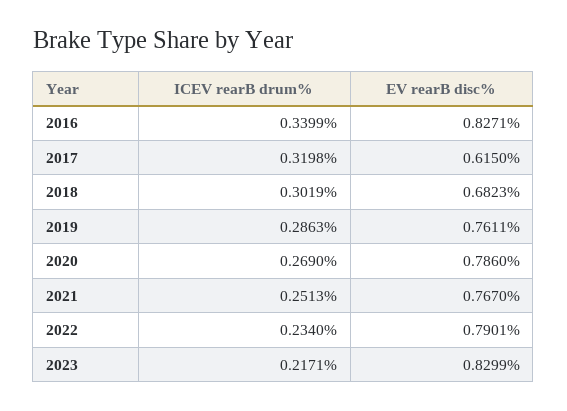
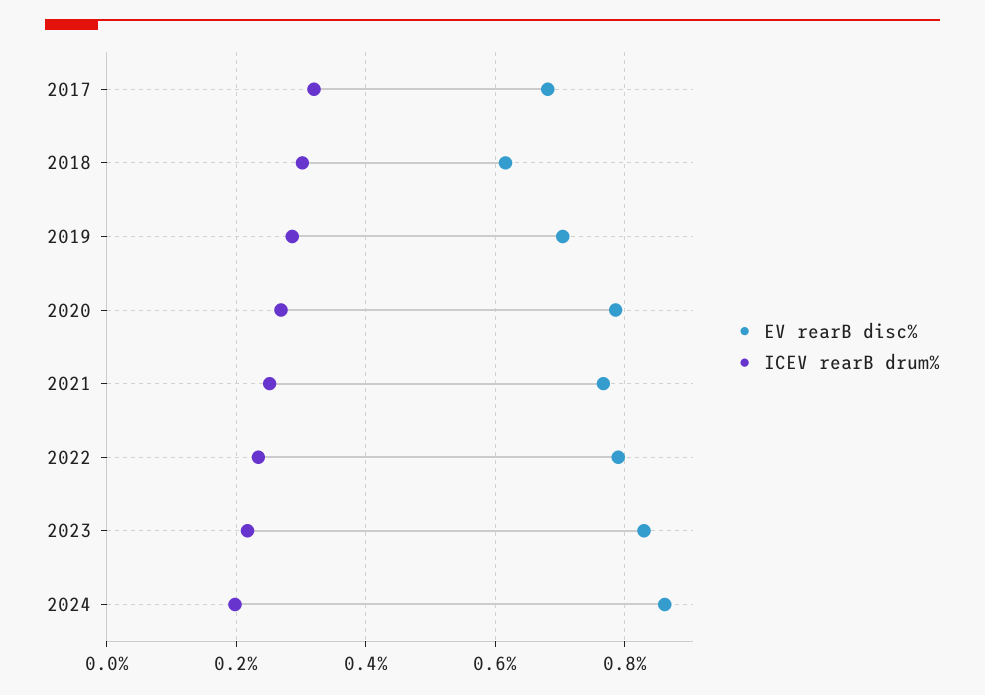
ICEV rearB drum%, 2016: 0.3399 -> none
EV rearB disc%, 2016: 0.8271 -> none
EV rearB disc%, 2017: 0.615 -> 0.68
EV rearB disc%, 2018: 0.6823 -> 0.62
EV rearB disc%, 2019: 0.7611 -> 0.7
EV rearB disc%, 2024: none -> 0.86
ICEV rearB drum%, 2024: none -> 0.2

